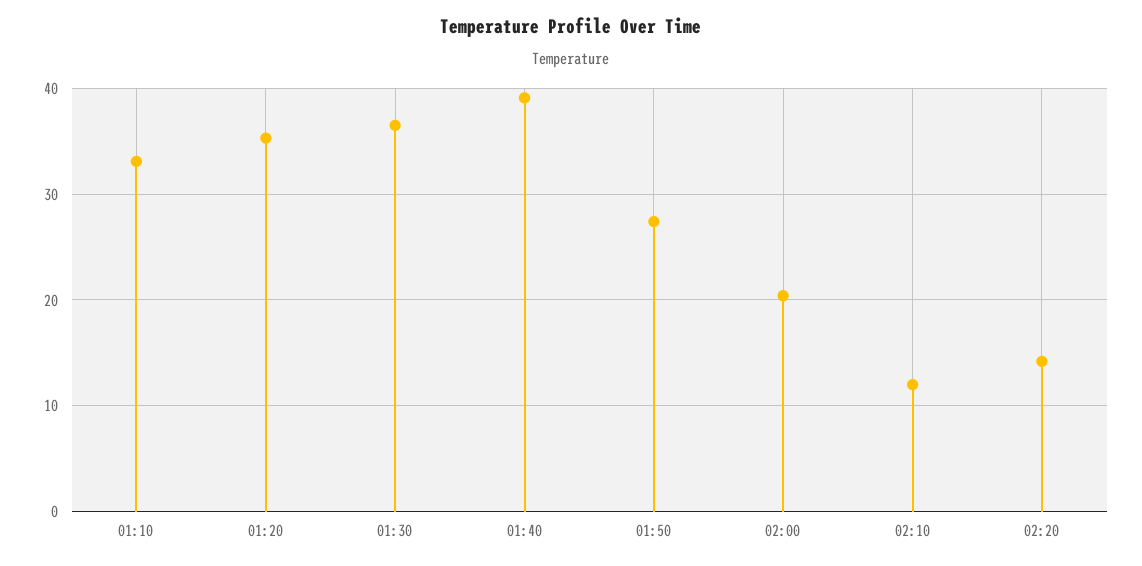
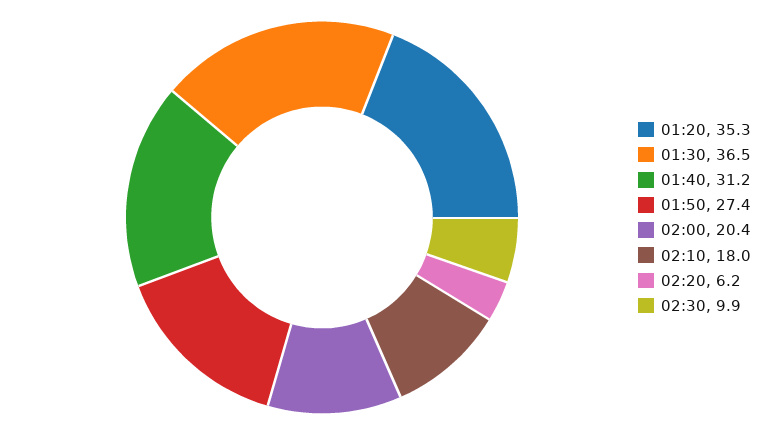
01:10: 33 -> none
01:40: 39 -> 31.2
02:10: 12 -> 18
02:20: 14 -> 6.2
02:30: none -> 9.9

